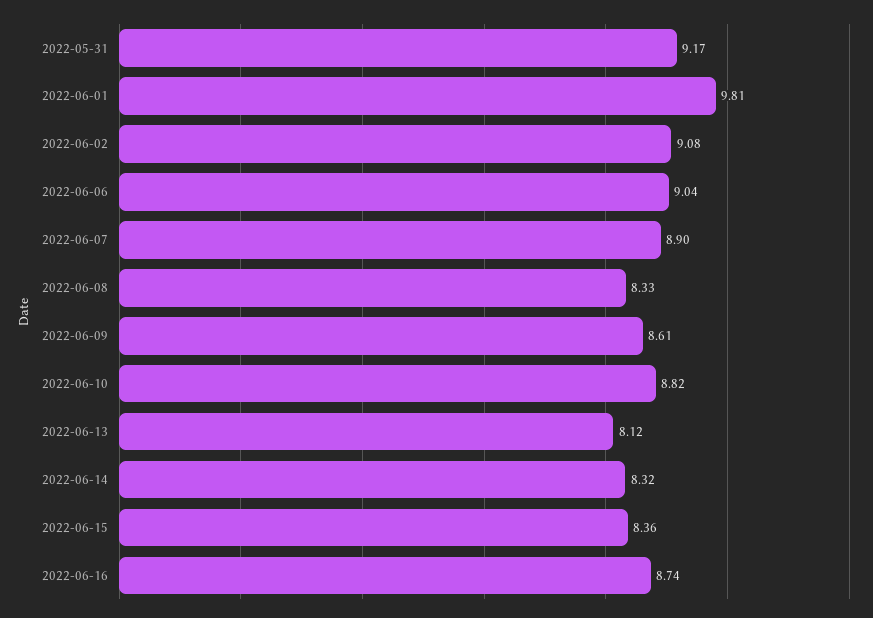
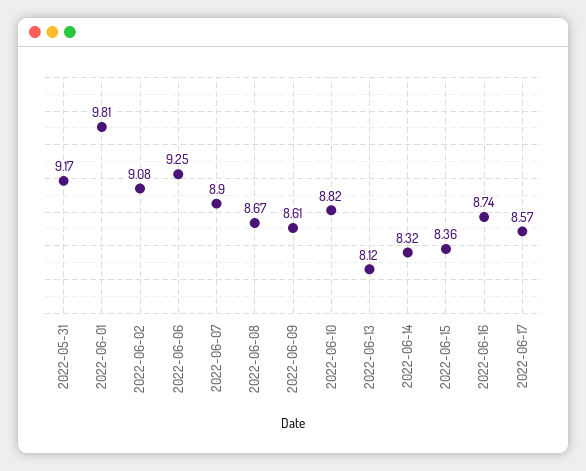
2022-06-06: 9.04 -> 9.25
2022-06-08: 8.33 -> 8.67
2022-06-17: none -> 8.57

